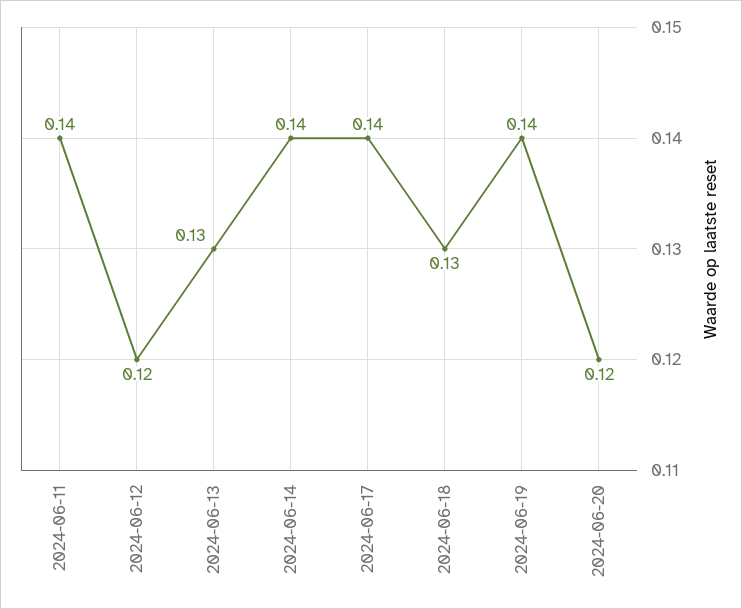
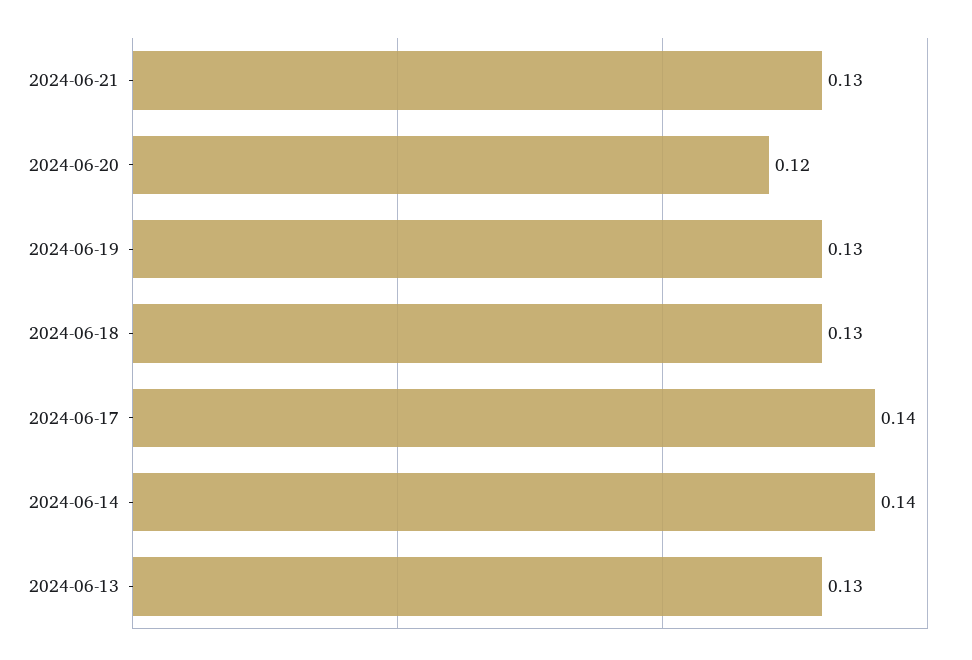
2024-06-11: 0.14 -> none
2024-06-12: 0.12 -> none
2024-06-19: 0.14 -> 0.13
2024-06-21: none -> 0.13

